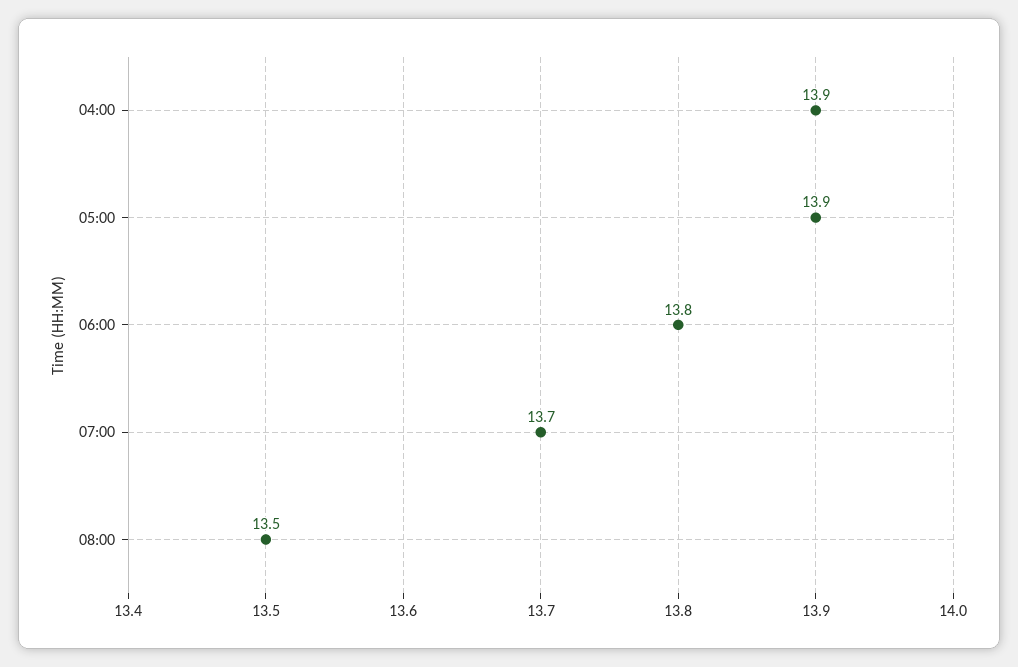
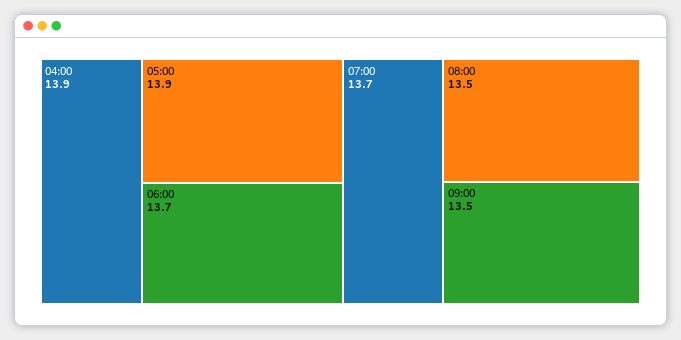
06:00: 13.8 -> 13.7
09:00: none -> 13.5

